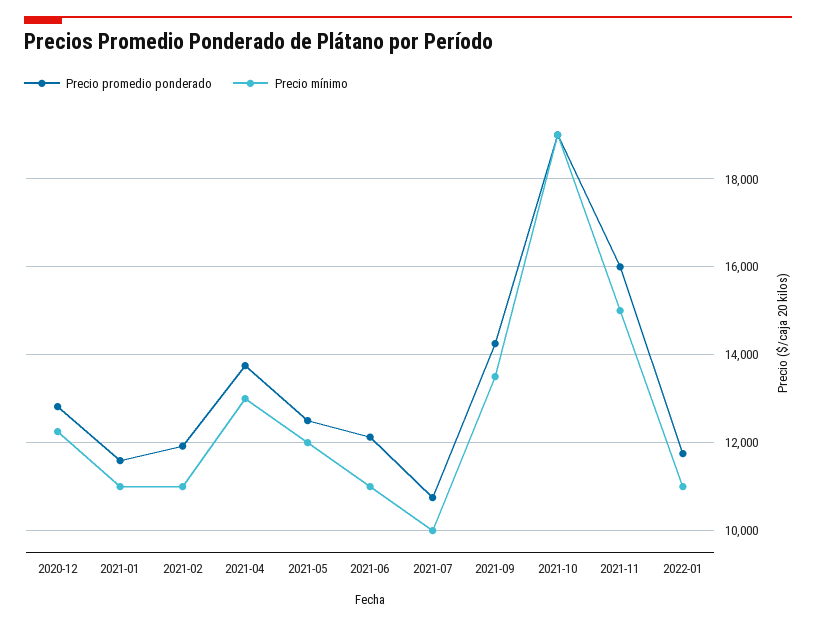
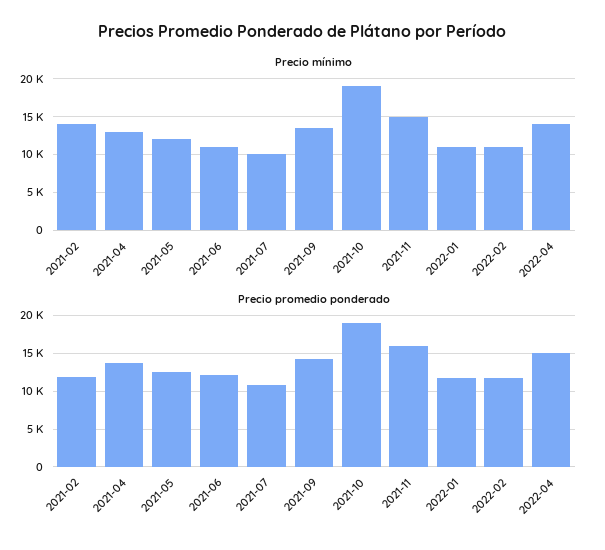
Precio promedio ponderado, 2020-12: 12800 -> none
Precio mínimo, 2020-12: 12200 -> none
Precio promedio ponderado, 2021-01: 11600 -> none
Precio mínimo, 2021-01: 11000 -> none
Precio mínimo, 2021-02: 11000 -> 14000
Precio mínimo, 2022-02: none -> 11000
Precio mínimo, 2022-04: none -> 14000
Precio promedio ponderado, 2022-02: none -> 12000
Precio promedio ponderado, 2022-04: none -> 15000

